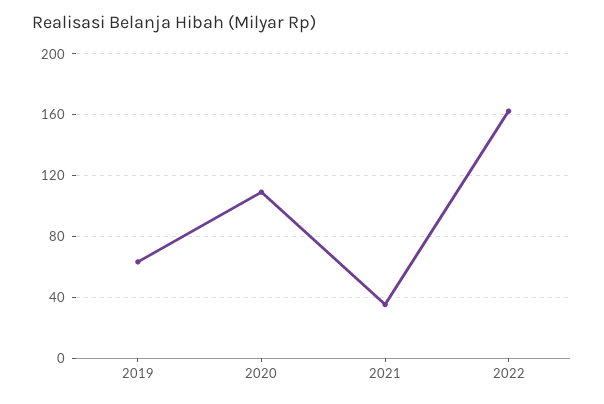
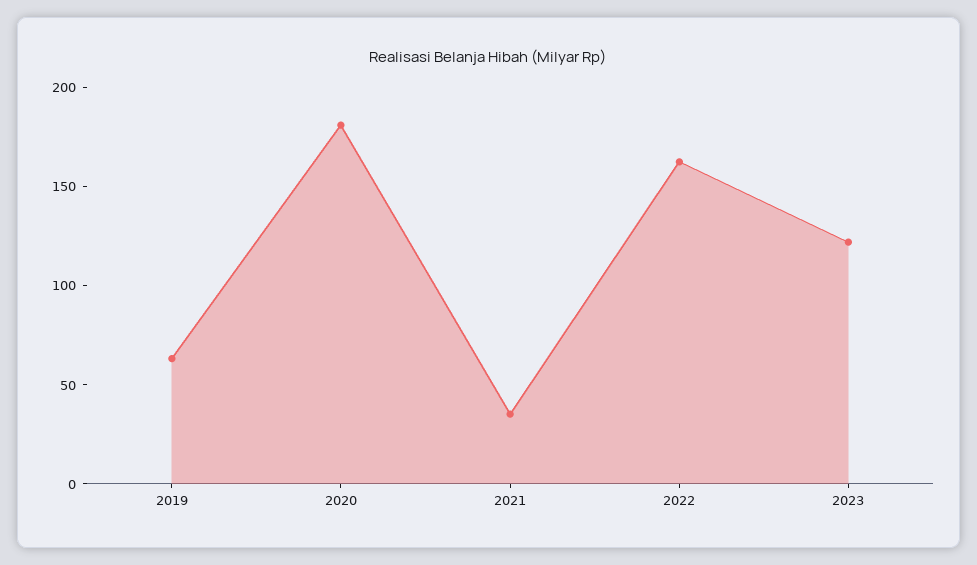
2020: 110 -> 180
2023: none -> 120

